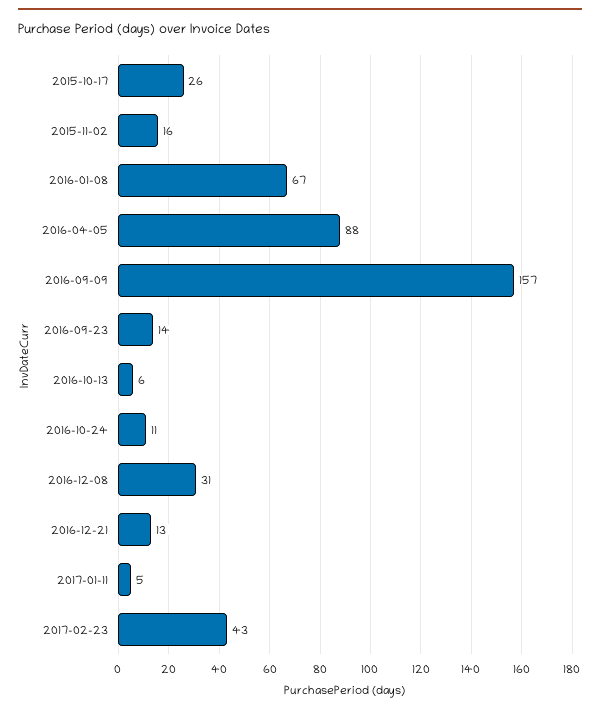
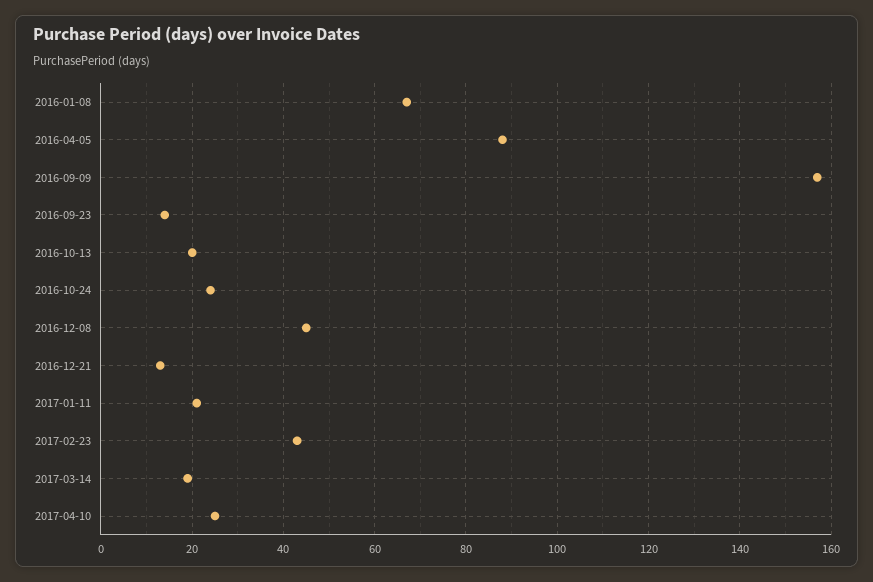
2015-10-17: 26 -> none
2015-11-02: 16 -> none
2016-10-13: 6 -> 20
2016-10-24: 11 -> 25
2016-12-08: 31 -> 45
2017-01-11: 5 -> 20
2017-03-14: none -> 20
2017-04-10: none -> 25

